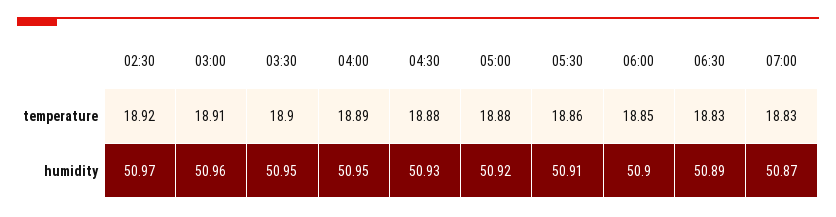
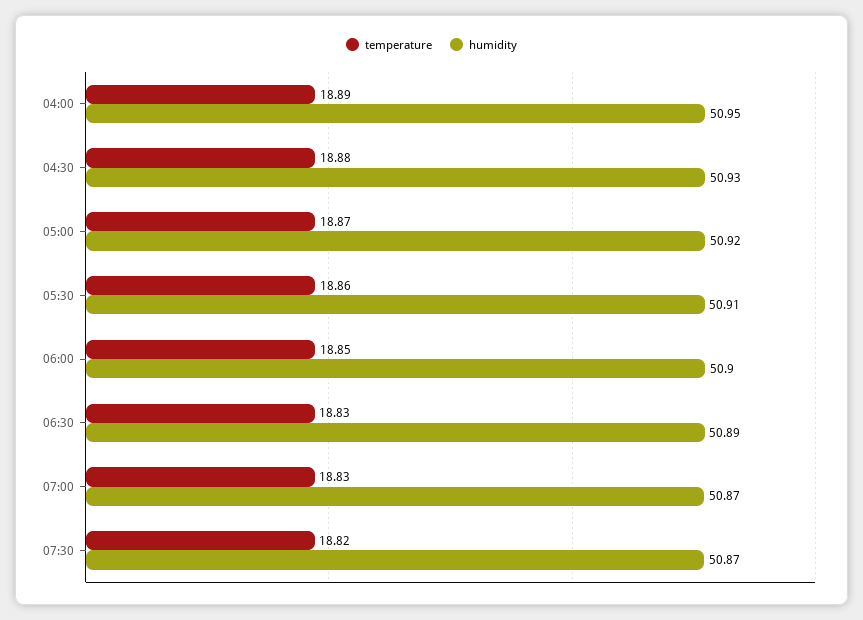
temperature, 02:30: 18.92 -> none
temperature, 03:00: 18.91 -> none
temperature, 03:30: 18.9 -> none
temperature, 05:00: 18.88 -> 18.87
humidity, 02:30: 50.97 -> none
humidity, 03:00: 50.96 -> none
humidity, 03:30: 50.95 -> none
temperature, 07:30: none -> 18.82
humidity, 07:30: none -> 50.87

